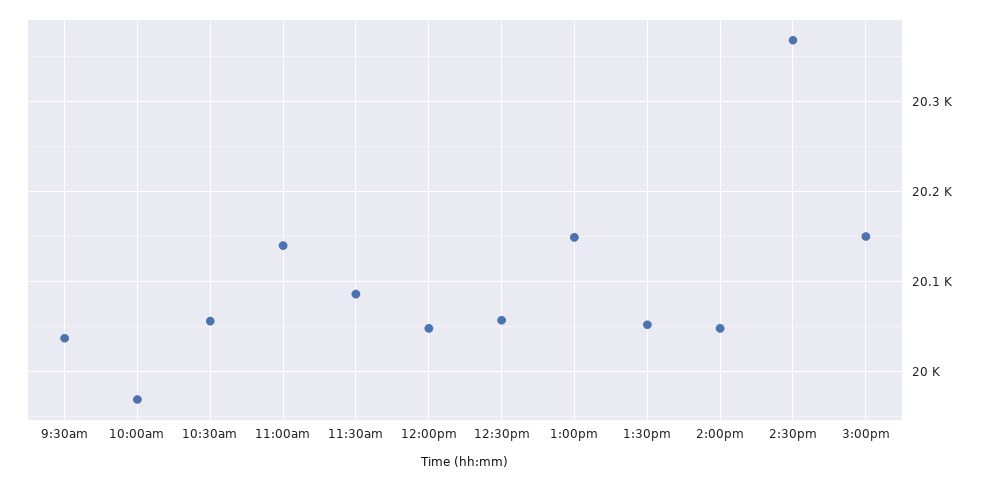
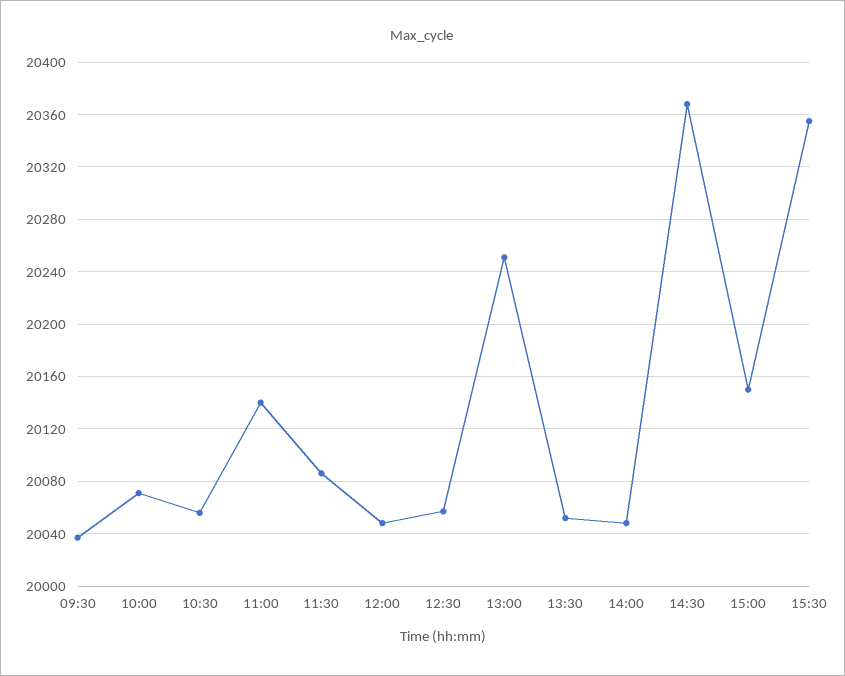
10:00am: 19970 -> 20070
1:00pm: 20150 -> 20250
15:30: none -> 20355

